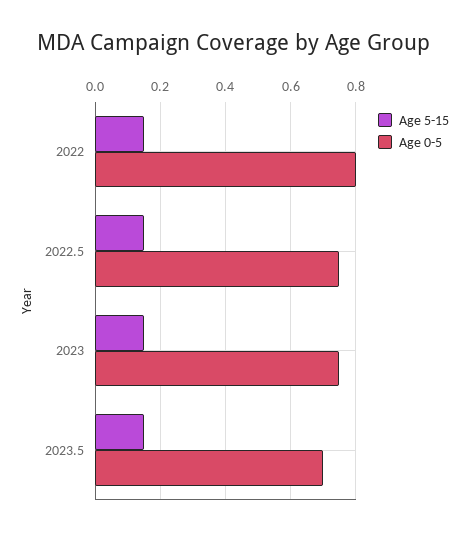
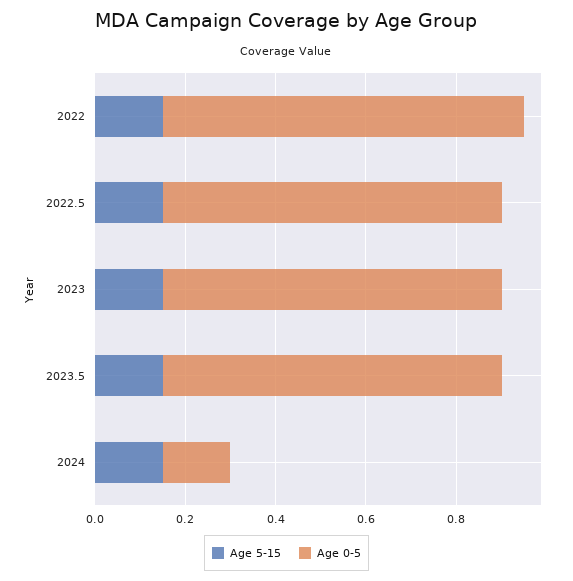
Age 0-5, 2023.5: 0.7 -> 0.75
Age 5-15, 2024: none -> 0.15
Age 0-5, 2024: none -> 0.15

